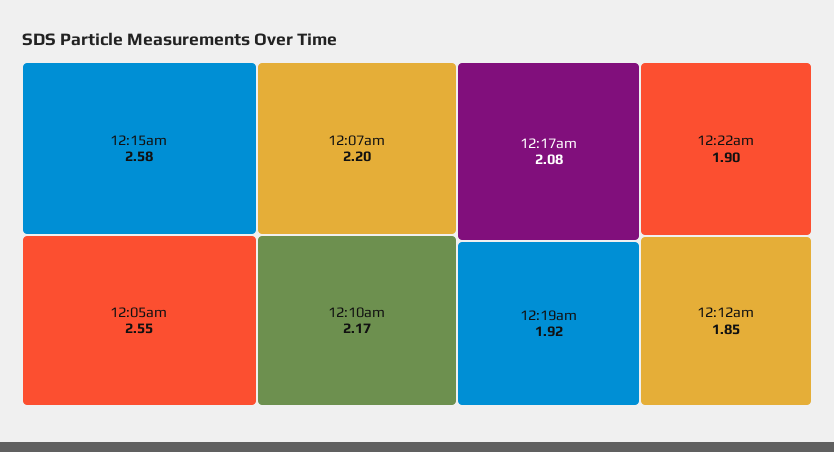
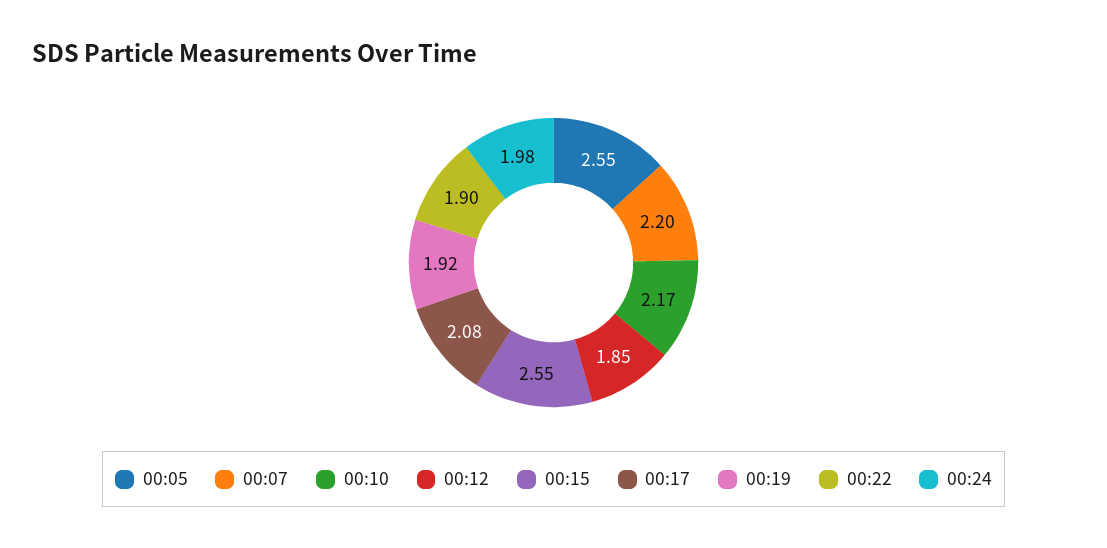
12:15am: 2.58 -> 2.55
00:24: none -> 1.98

